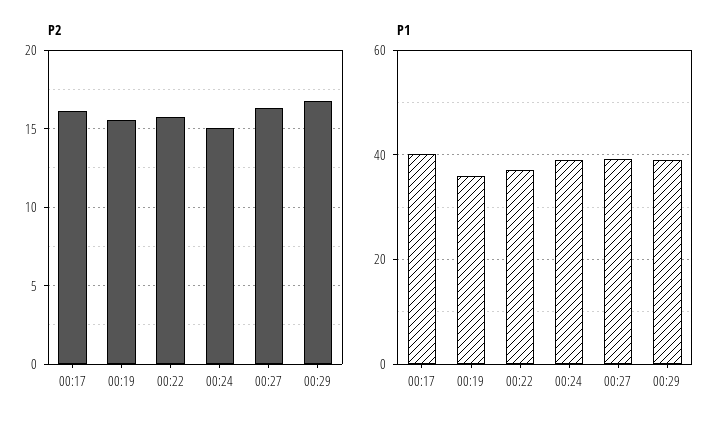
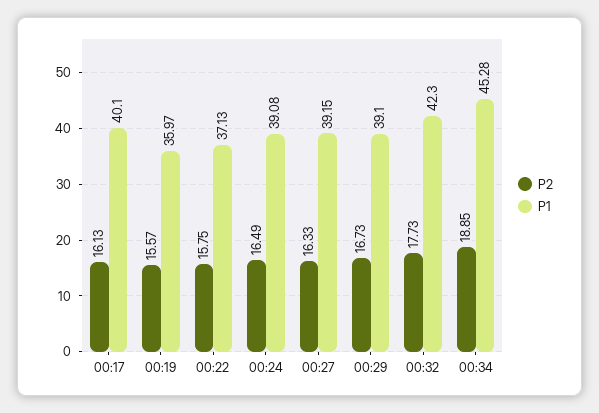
P2, 00:24: 15 -> 16.49
P2, 00:32: none -> 17.73
P1, 00:32: none -> 42.3
P2, 00:34: none -> 18.85
P1, 00:34: none -> 45.28

